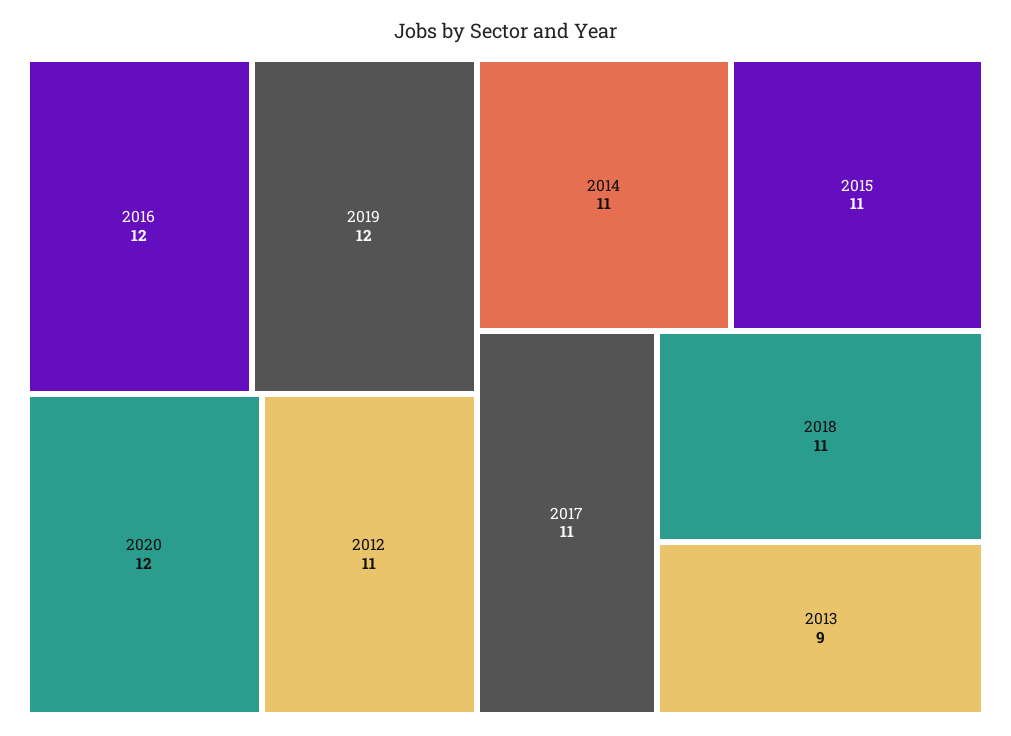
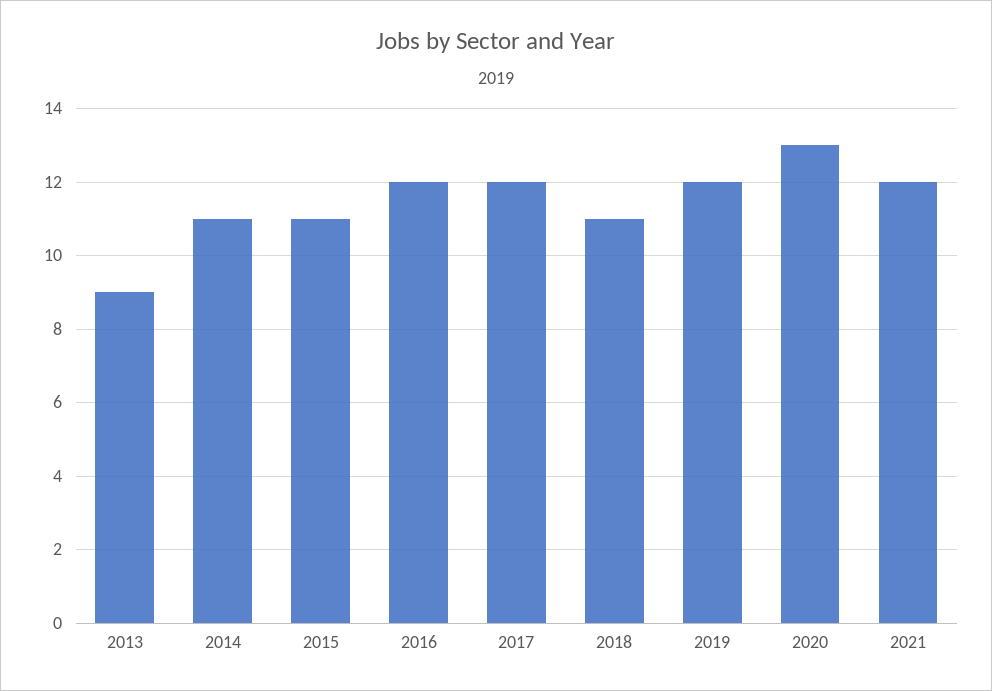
2020: 12 -> 13
2012: 11 -> none
2017: 11 -> 12
2021: none -> 12

